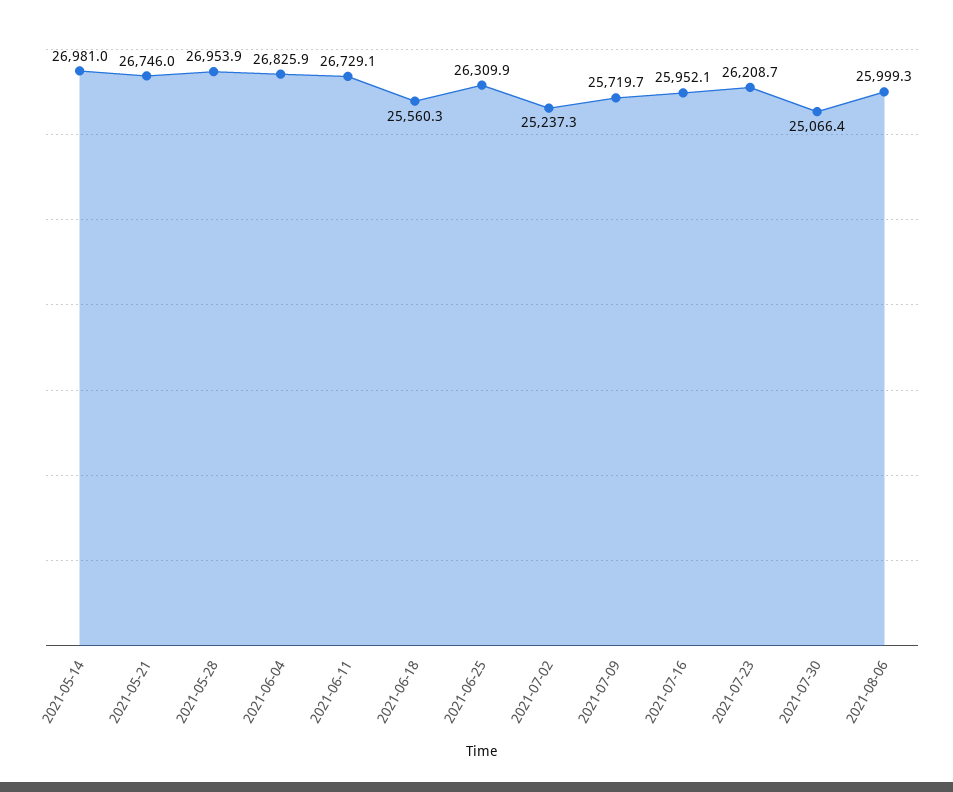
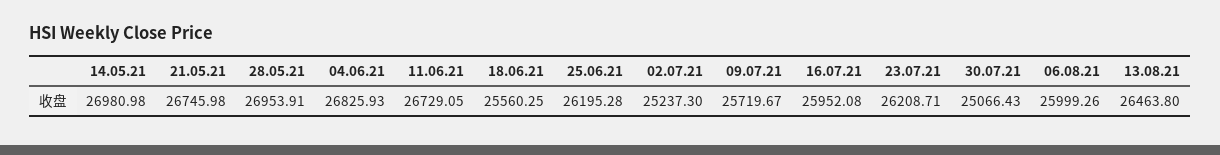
2021-06-25: 26309.9 -> 26195.28
13.08.21: none -> 26463.8

